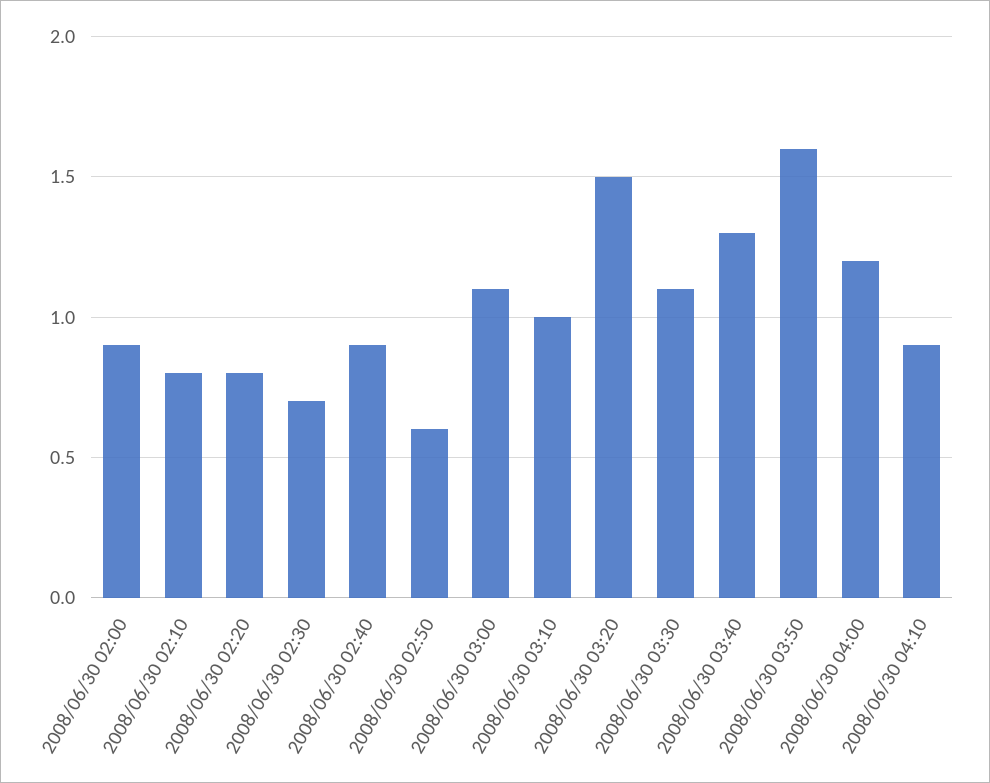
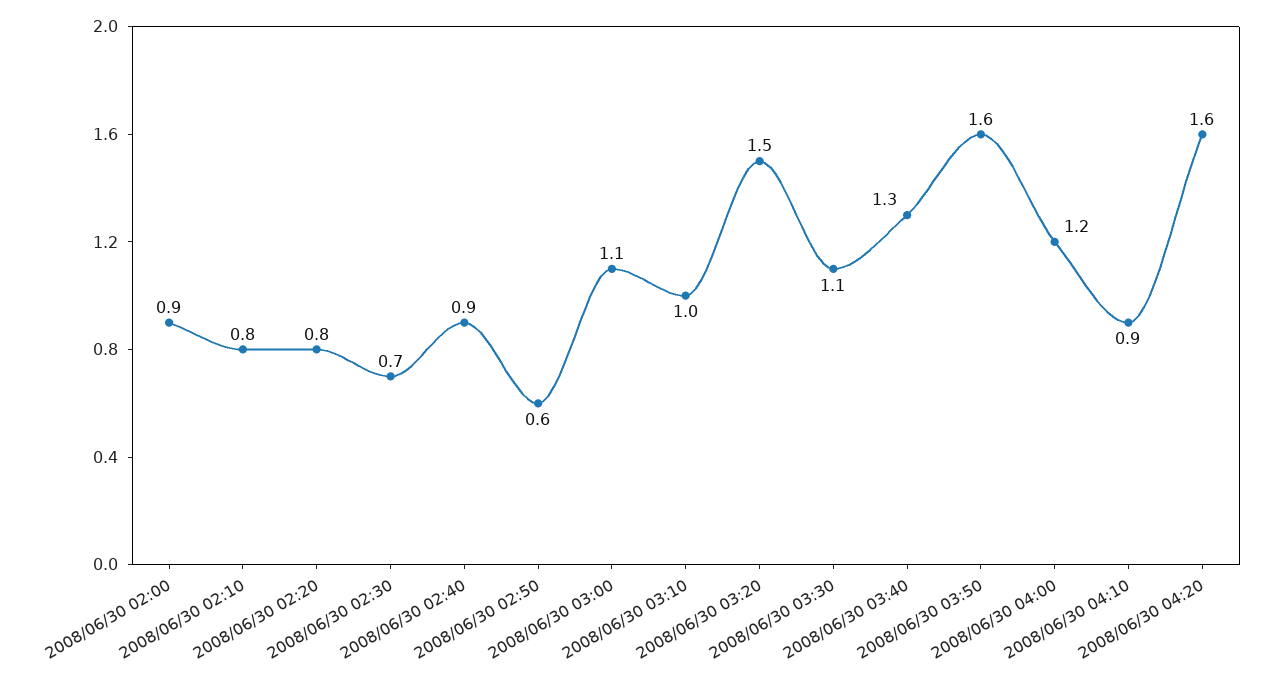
2008/06/30 04:20: none -> 1.6

